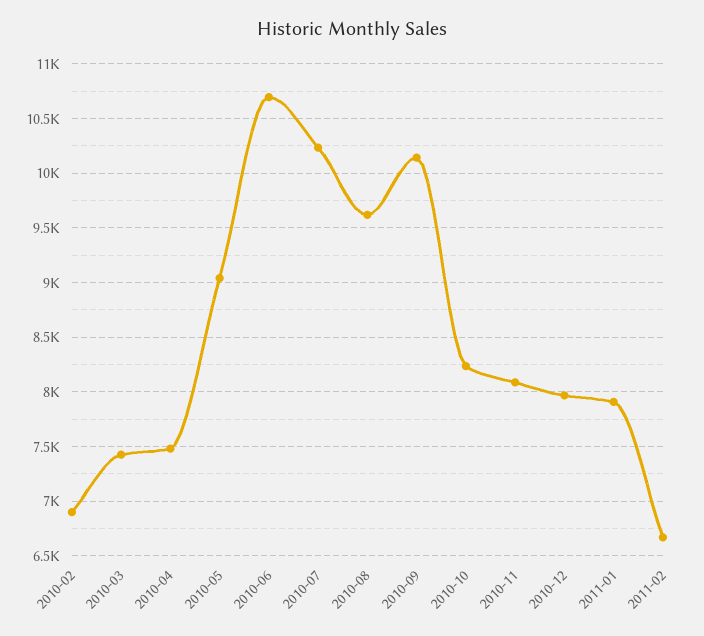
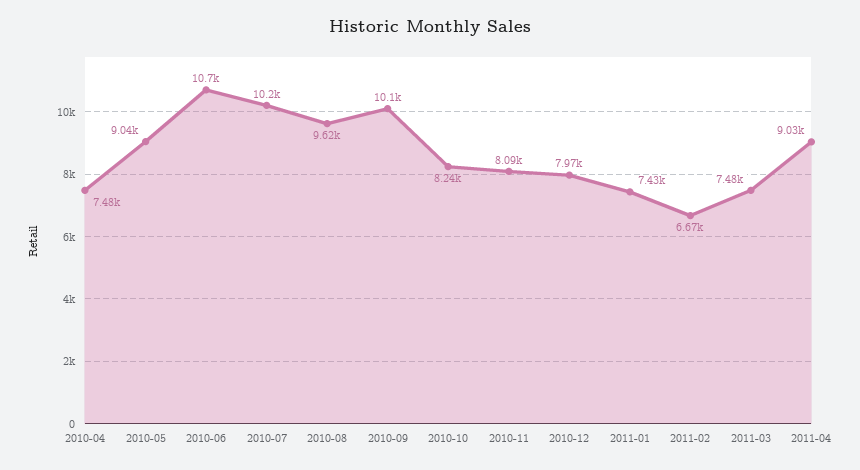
2010-02: 6900 -> none
2010-03: 7400 -> none
2011-01: 7900 -> 7430
2011-03: none -> 7480
2011-04: none -> 9030

